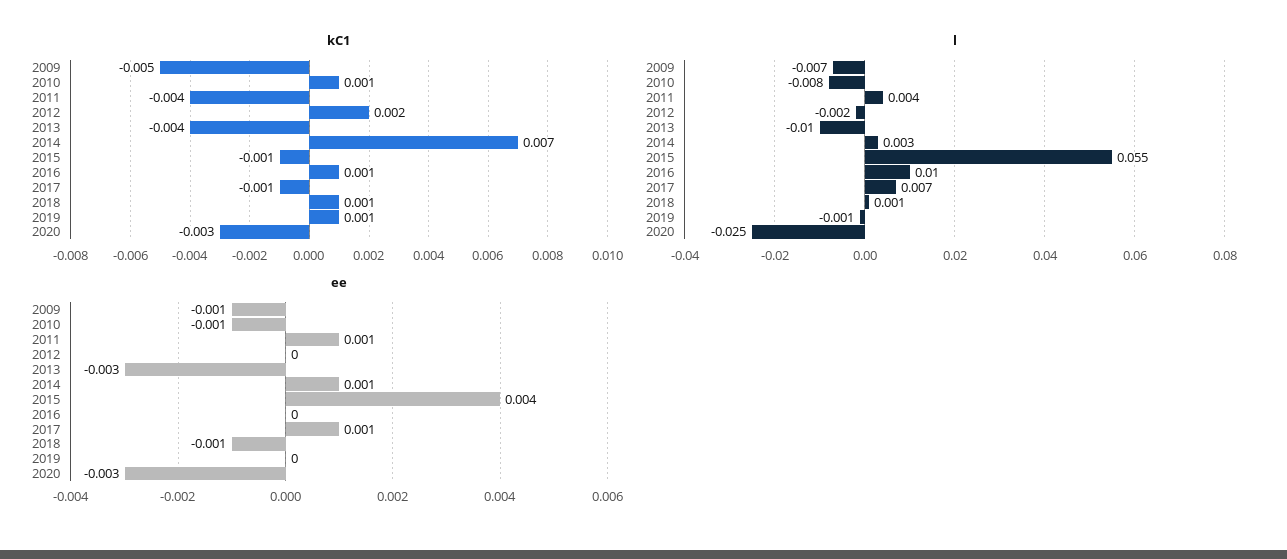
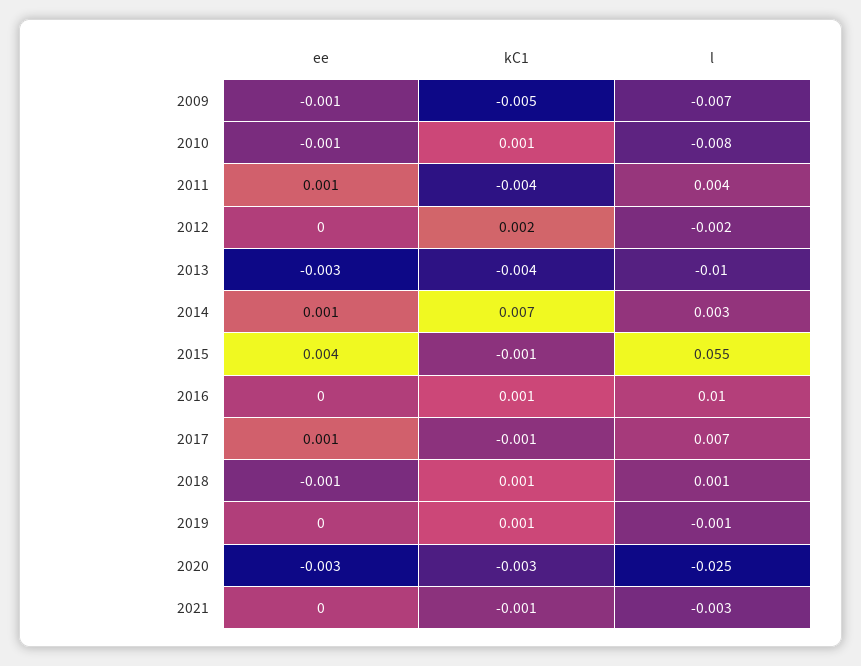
ee, 2021: none -> 0
kC1, 2021: none -> -0.001
l, 2021: none -> -0.003

